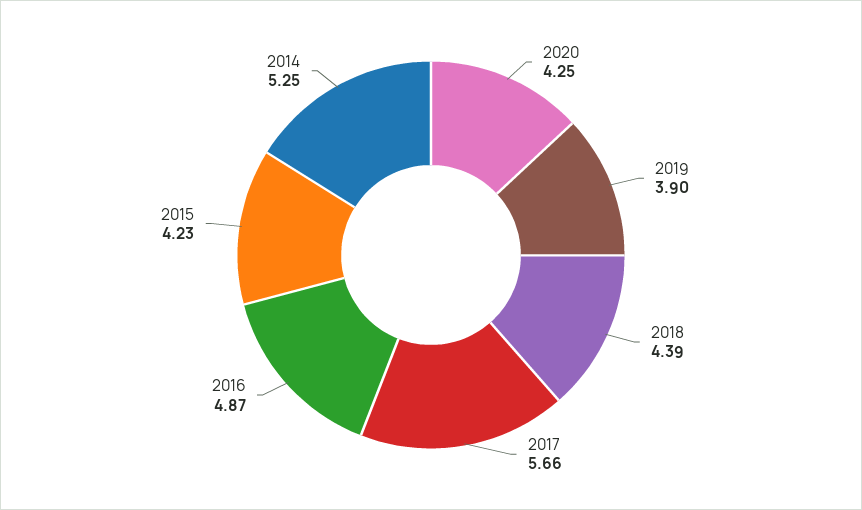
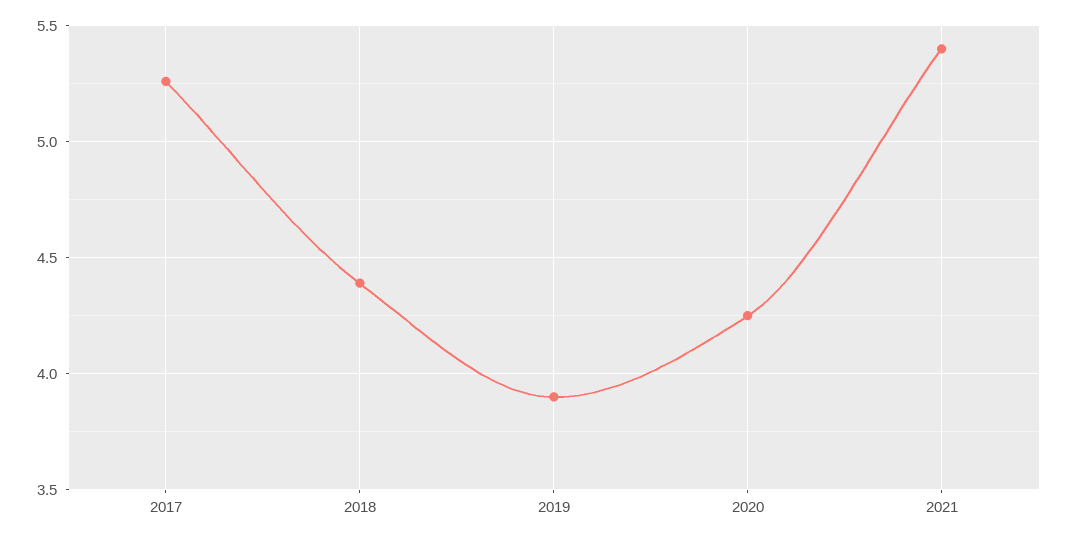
2017: 5.66 -> 5.25
2016: 4.87 -> none
2015: 4.23 -> none
2014: 5.25 -> none
2021: none -> 5.4

